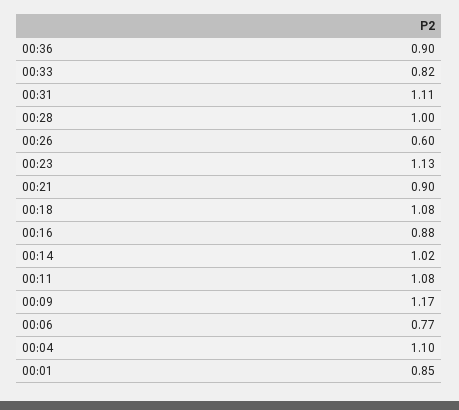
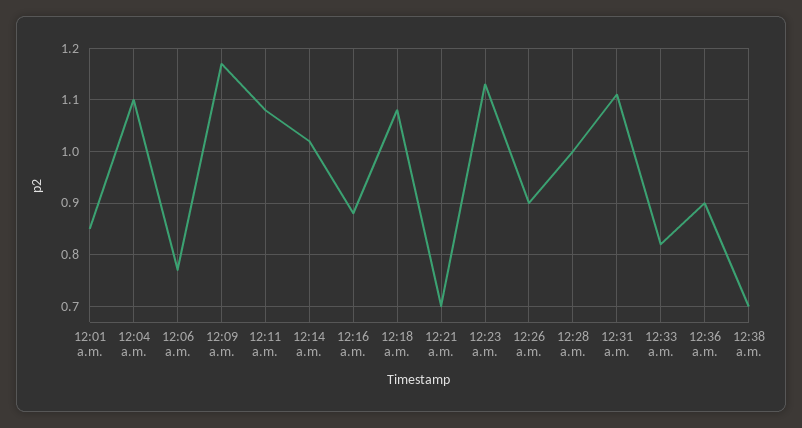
00:26: 0.6 -> 0.9
00:21: 0.9 -> 0.7
12:38 a.m.: none -> 0.7

